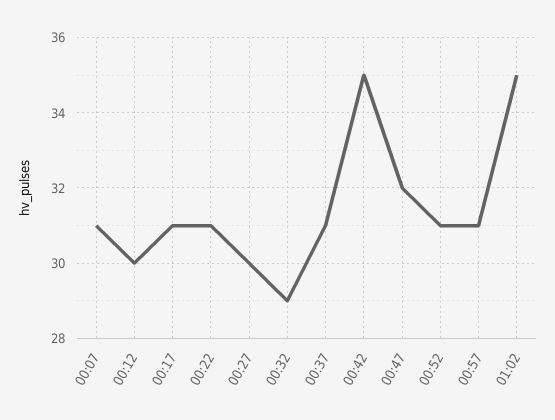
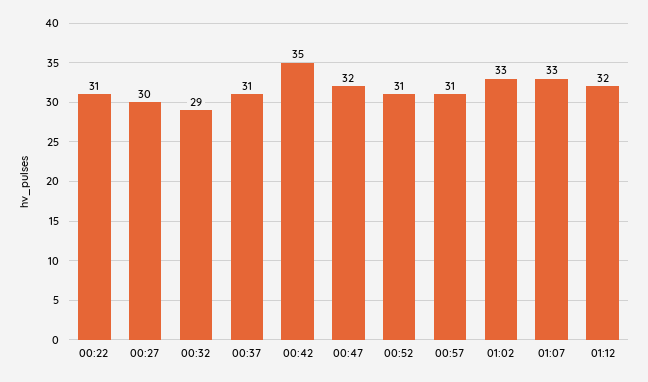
00:07: 31 -> none
00:12: 30 -> none
00:17: 31 -> none
01:02: 35 -> 33
01:07: none -> 33
01:12: none -> 32

